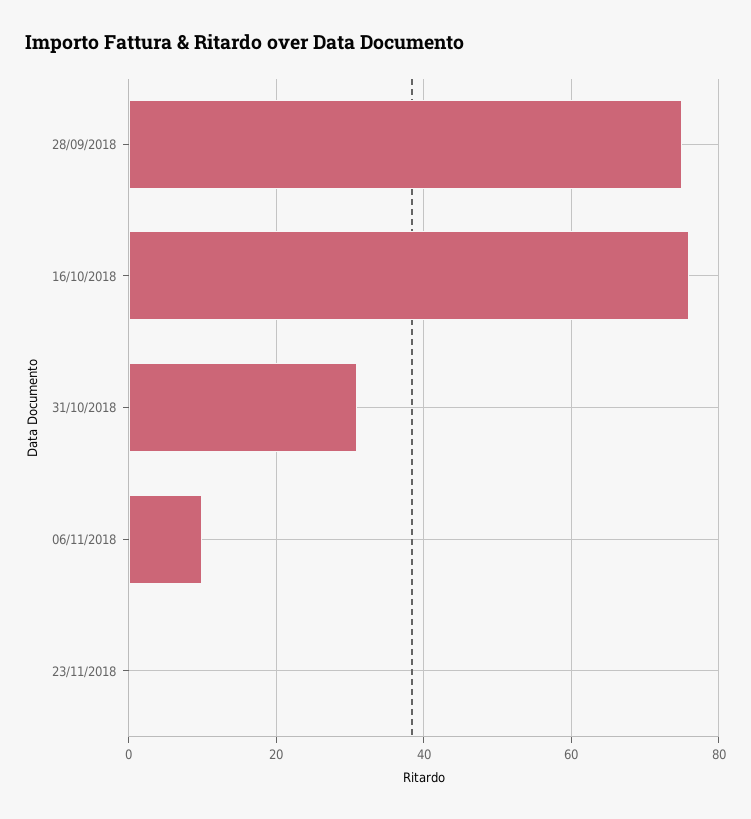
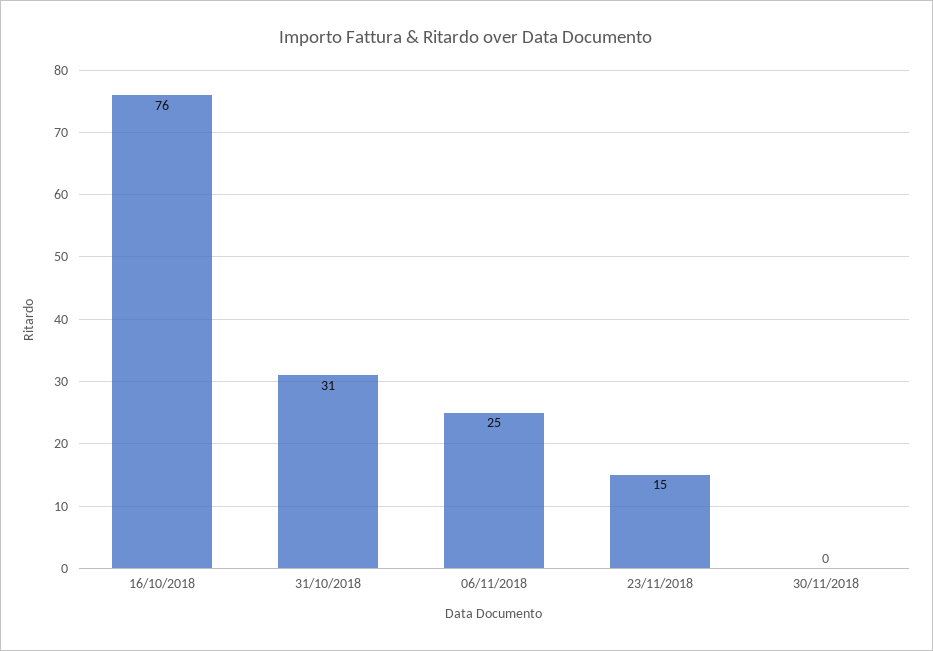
28/09/2018: 75 -> none
06/11/2018: 10 -> 25
23/11/2018: 0 -> 15
30/11/2018: none -> 0

